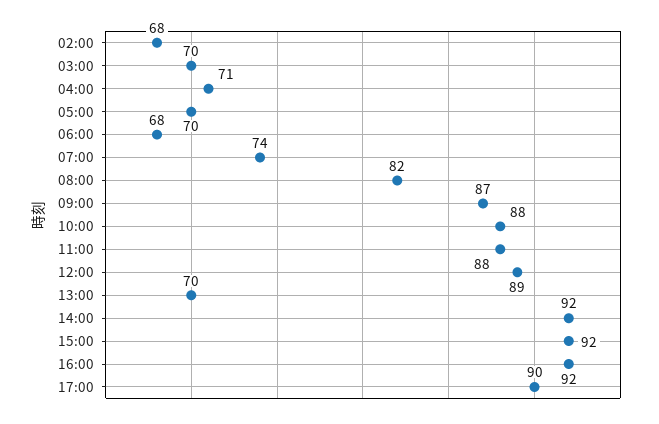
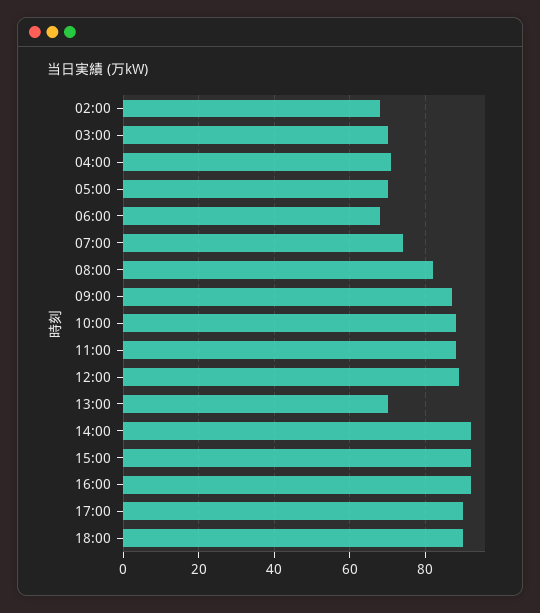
18:00: none -> 90

